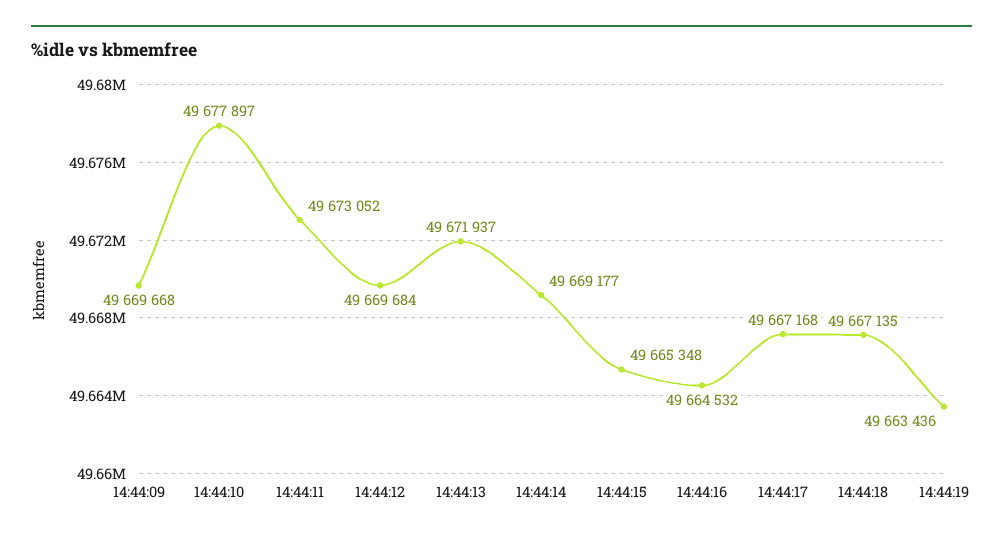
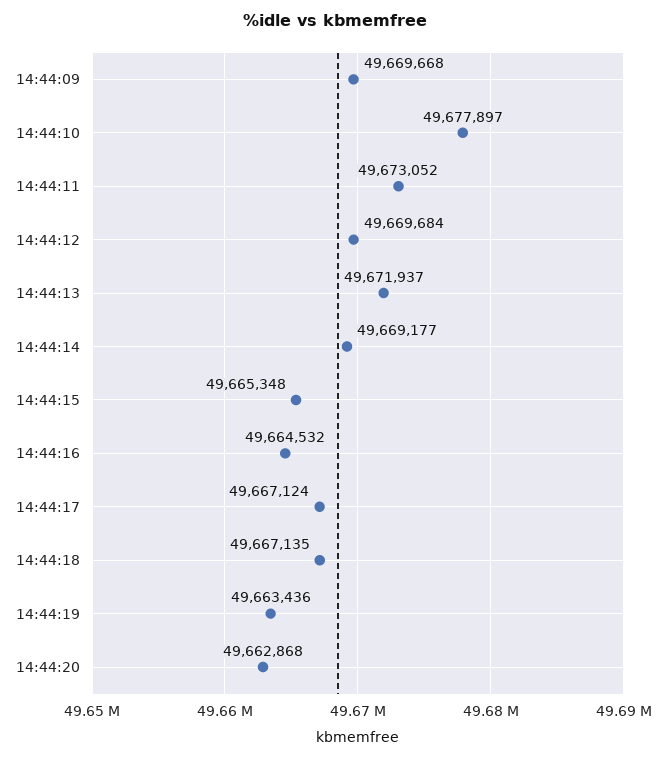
14:44:17: 49667168 -> 49667124
14:44:20: none -> 49662868

